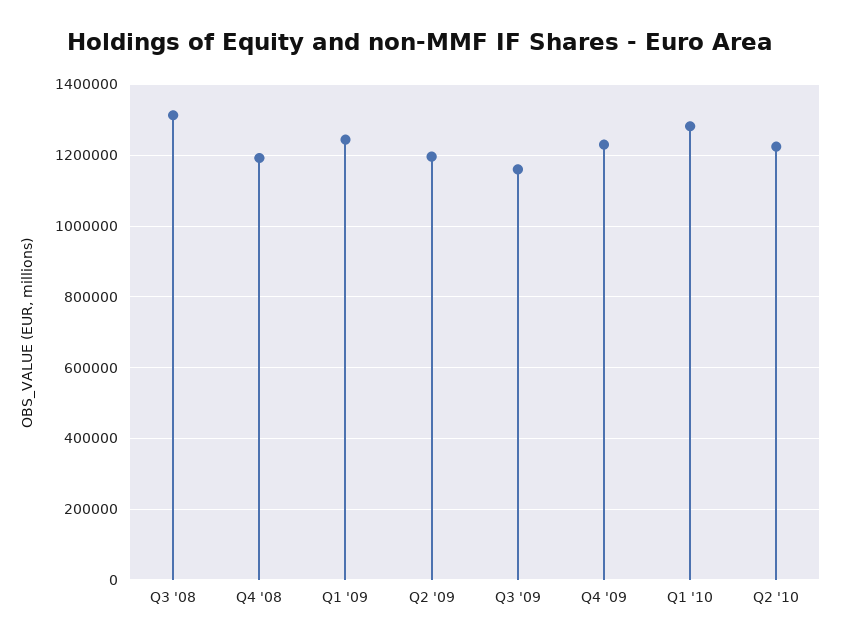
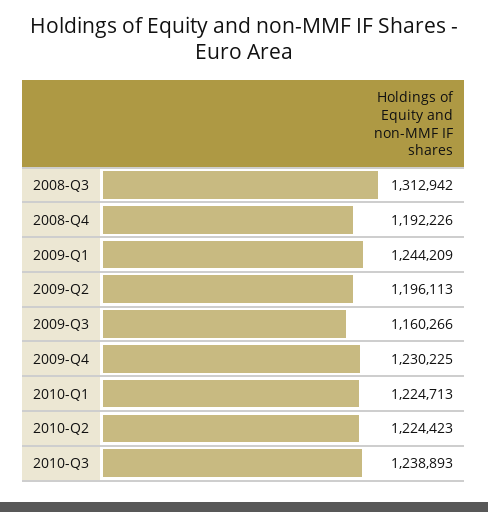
Q1 '10: 1280000 -> 1224713
2010-Q3: none -> 1238893

